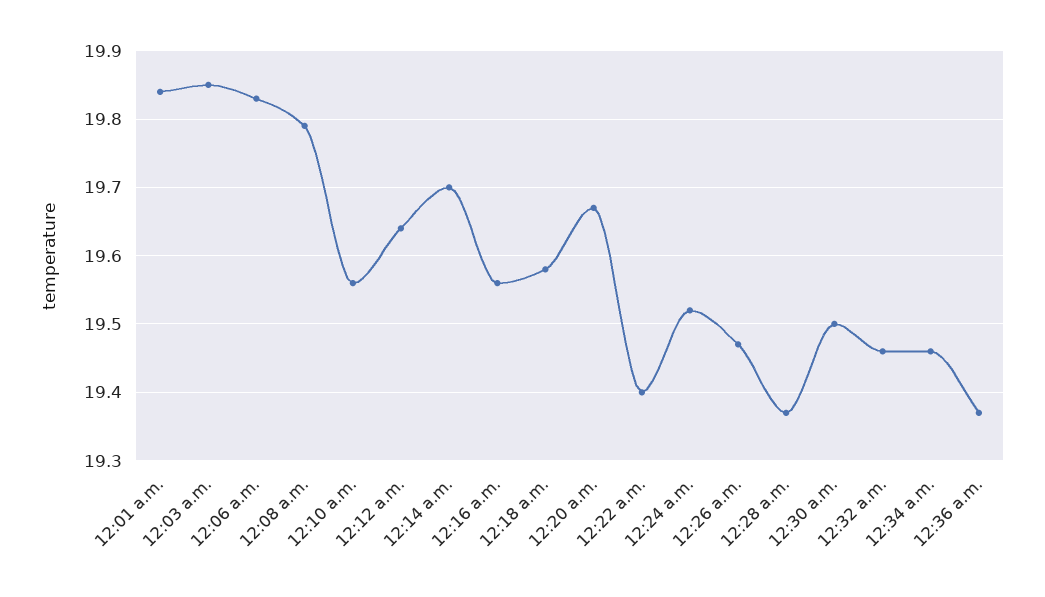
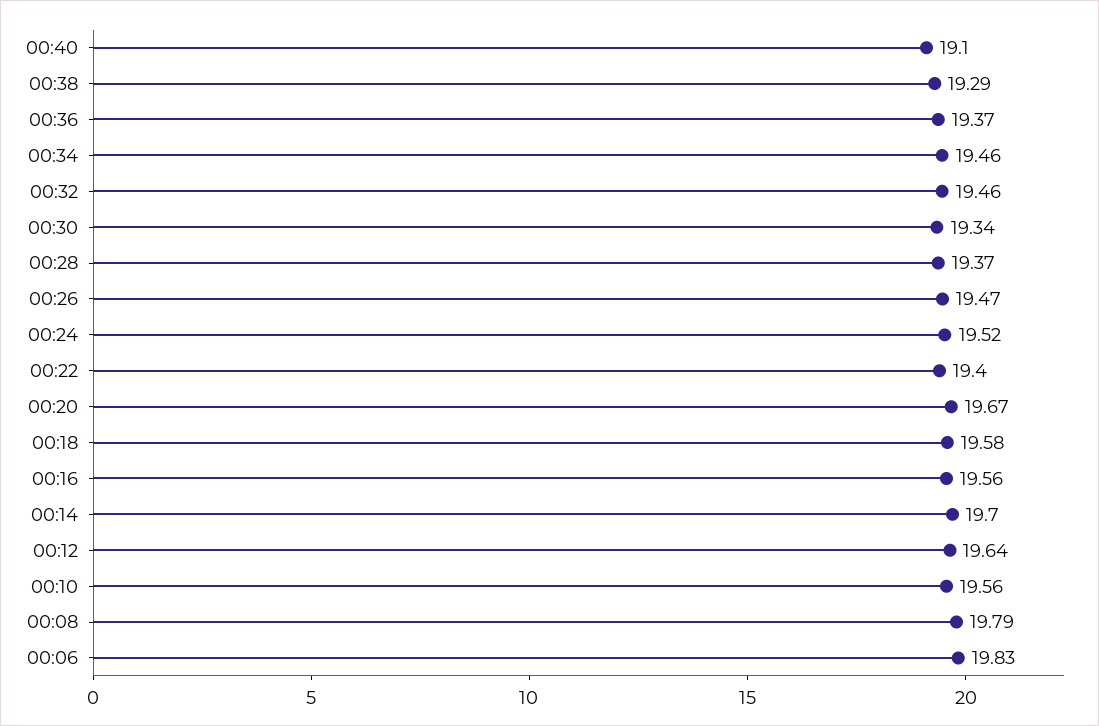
12:01 a.m.: 19.84 -> none
12:03 a.m.: 19.85 -> none
12:30 a.m.: 19.5 -> 19.34
00:40: none -> 19.1
00:38: none -> 19.29

